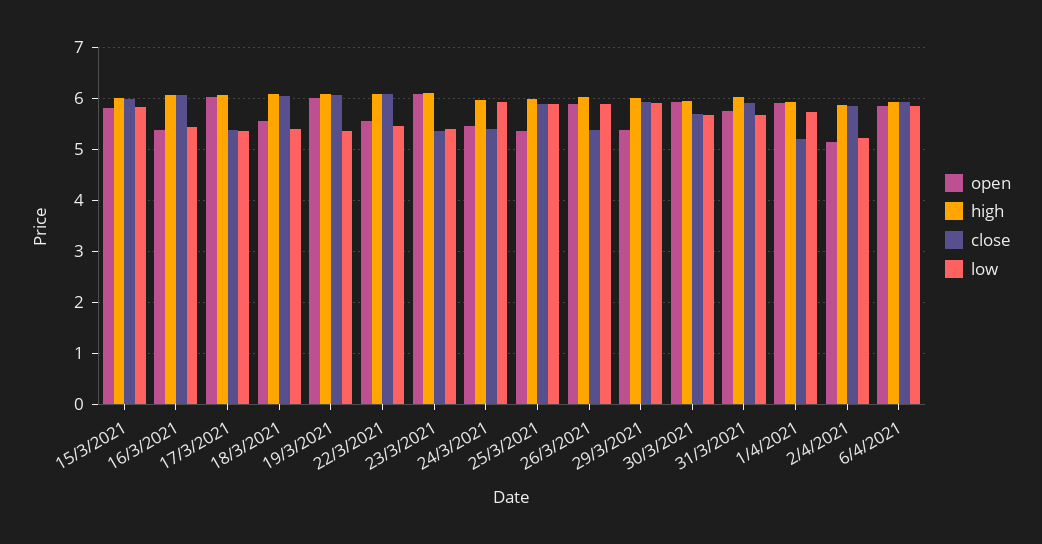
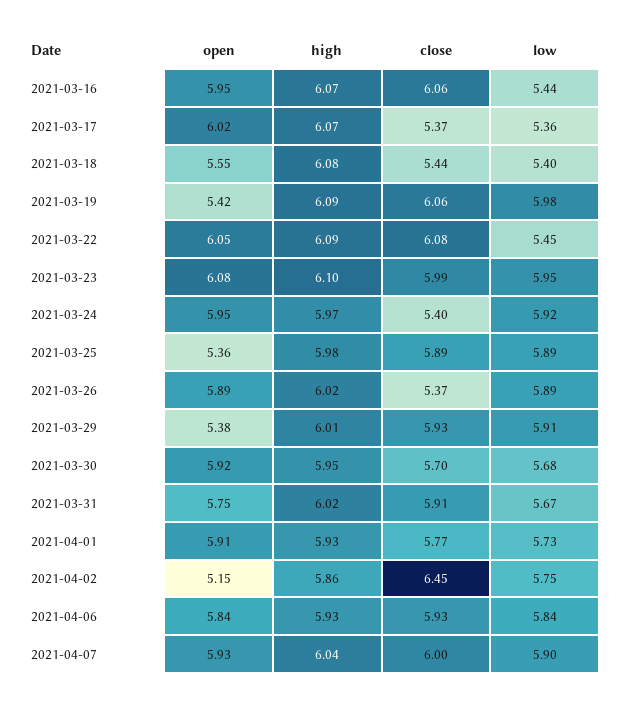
open, 15/3/2021: 5.8 -> none
high, 15/3/2021: 6 -> none
close, 15/3/2021: 6 -> none
low, 15/3/2021: 5.8 -> none
open, 16/3/2021: 5.4 -> 5.95
close, 18/3/2021: 6 -> 5.44
open, 19/3/2021: 6 -> 5.42
low, 19/3/2021: 5.4 -> 5.98
open, 22/3/2021: 5.6 -> 6.05
close, 23/3/2021: 5.4 -> 5.99
low, 23/3/2021: 5.4 -> 5.95
open, 24/3/2021: 5.4 -> 5.95
close, 1/4/2021: 5.2 -> 5.77
close, 2/4/2021: 5.8 -> 6.45
low, 2/4/2021: 5.2 -> 5.75
open, 2021-04-07: none -> 5.93
high, 2021-04-07: none -> 6.04
close, 2021-04-07: none -> 6
low, 2021-04-07: none -> 5.9

